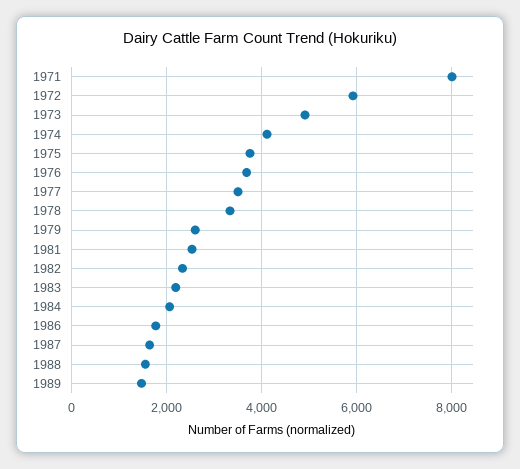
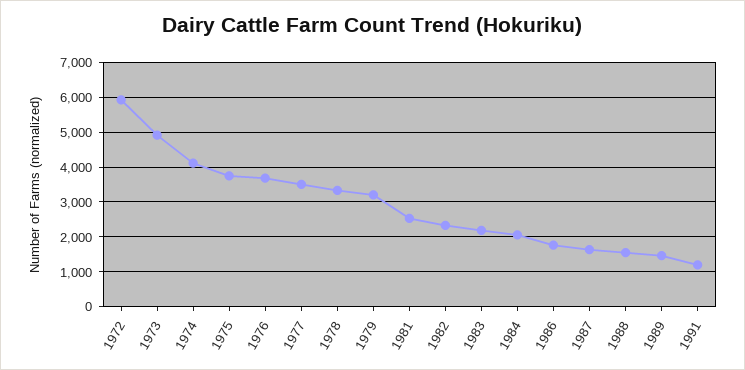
1971: 8000 -> none
1979: 2600 -> 3200
1991: none -> 1200

